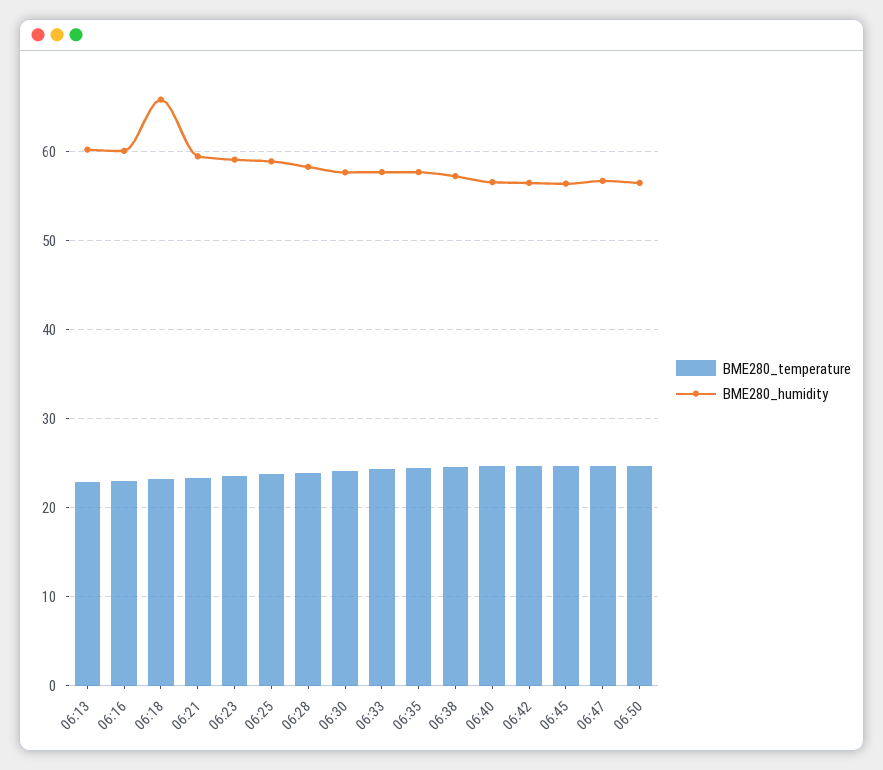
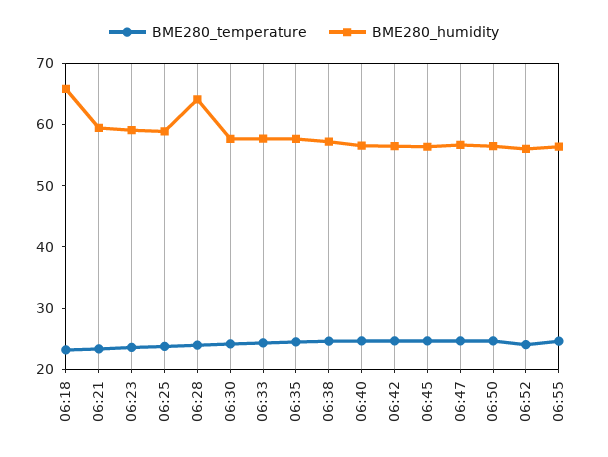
BME280_temperature, 06:13: 23 -> none
BME280_humidity, 06:13: 60 -> none
BME280_temperature, 06:16: 23 -> none
BME280_humidity, 06:16: 60 -> none
BME280_humidity, 06:28: 58 -> 64
BME280_temperature, 06:52: none -> 24
BME280_humidity, 06:52: none -> 56
BME280_temperature, 06:55: none -> 24
BME280_humidity, 06:55: none -> 56

